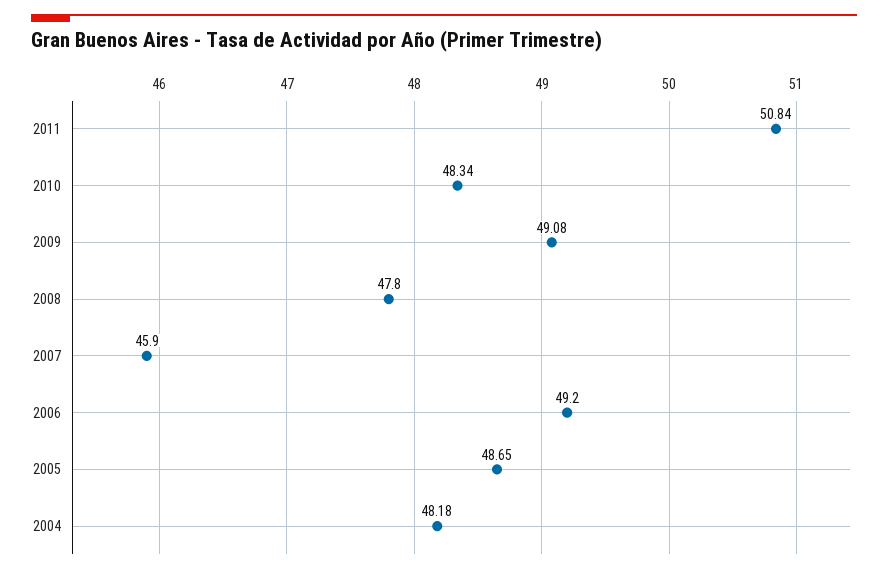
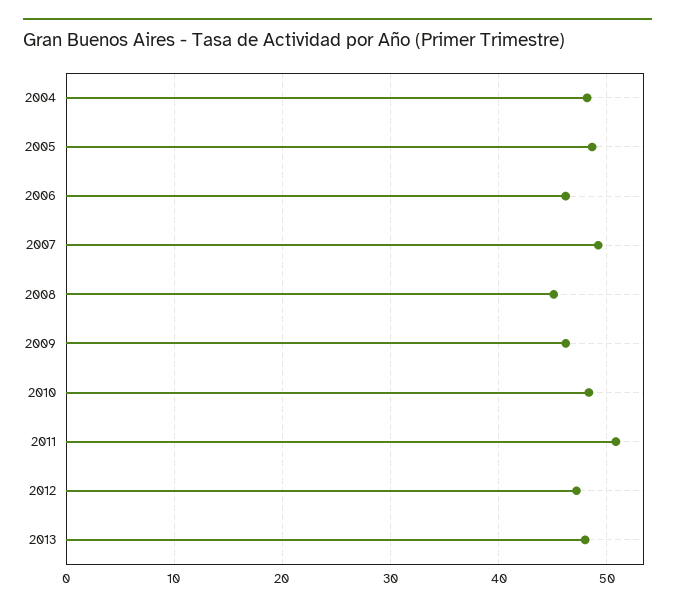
2009: 49.08 -> 46
2008: 47.8 -> 45
2007: 45.9 -> 49
2006: 49.2 -> 46
2012: none -> 47
2013: none -> 48

